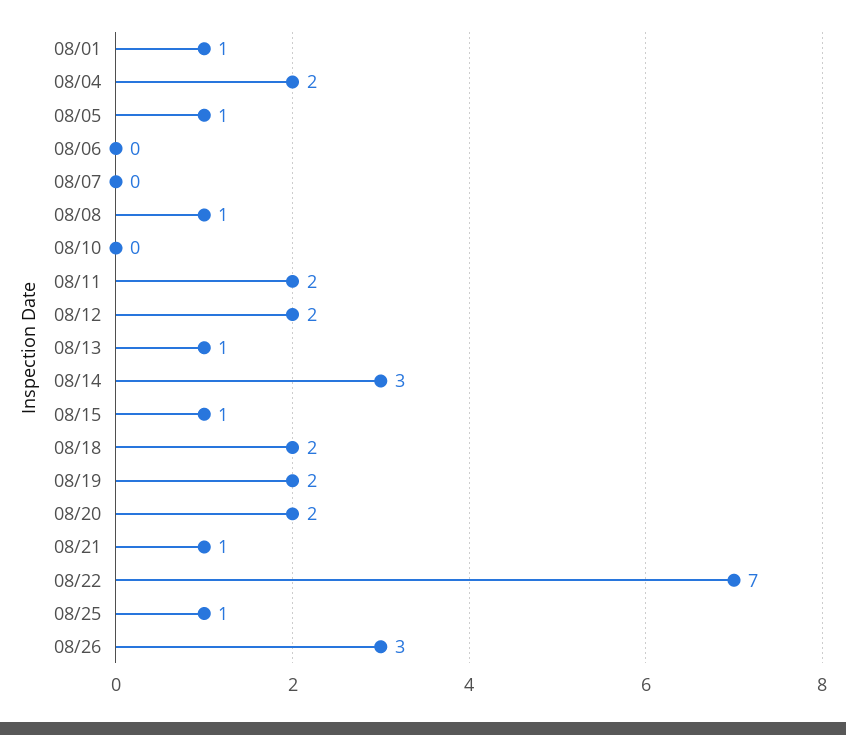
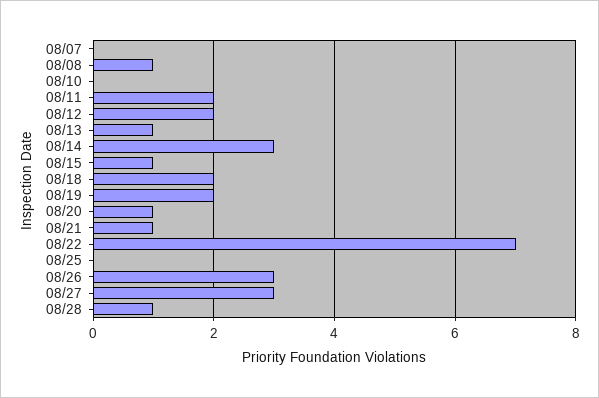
08/01: 1 -> none
08/04: 2 -> none
08/05: 1 -> none
08/06: 0 -> none
08/20: 2 -> 1
08/25: 1 -> 0
08/27: none -> 3
08/28: none -> 1

